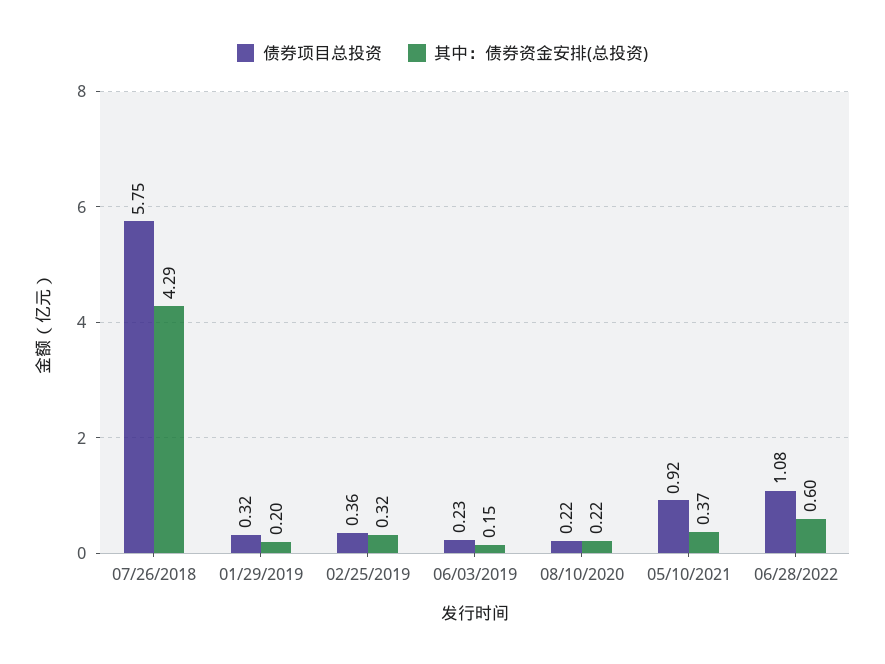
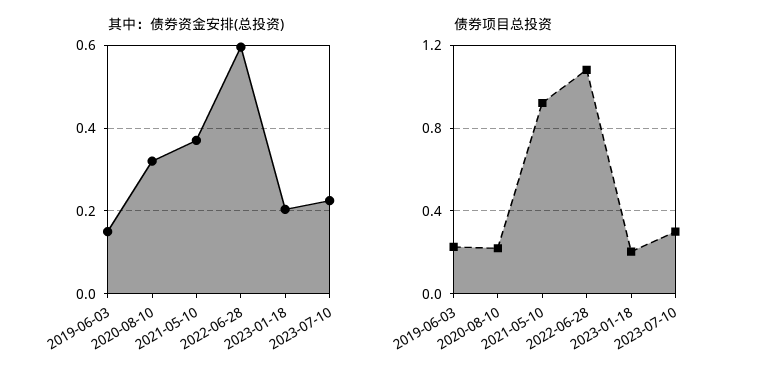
债券项目总投资, 07/26/2018: 5.75 -> none
其中：债券资金安排(总投资), 07/26/2018: 4.29 -> none
债券项目总投资, 01/29/2019: 0.32 -> none
其中：债券资金安排(总投资), 01/29/2019: 0.2 -> none
债券项目总投资, 02/25/2019: 0.36 -> none
其中：债券资金安排(总投资), 02/25/2019: 0.32 -> none
其中：债券资金安排(总投资), 08/10/2020: 0.22 -> 0.32
其中：债券资金安排(总投资), 2023-01-18: none -> 0.2
其中：债券资金安排(总投资), 2023-07-10: none -> 0.22
债券项目总投资, 2023-01-18: none -> 0.2
债券项目总投资, 2023-07-10: none -> 0.3

